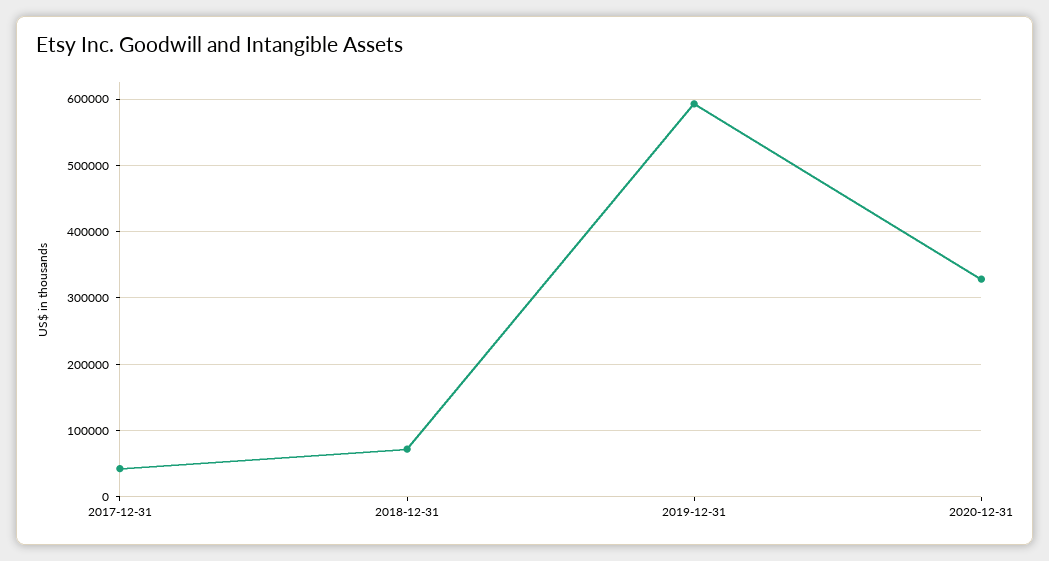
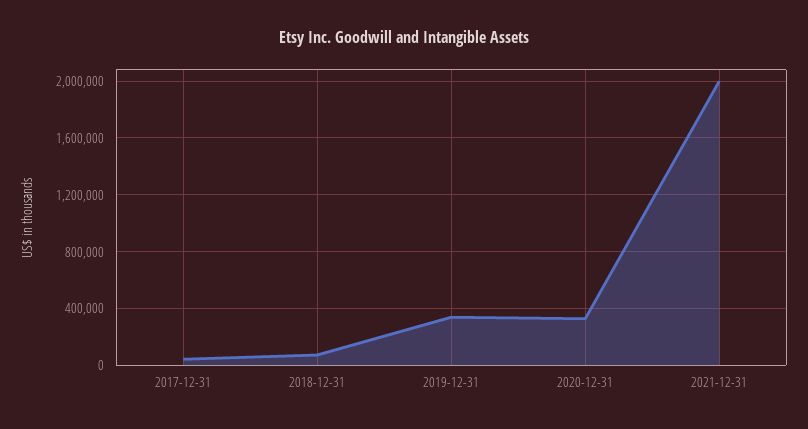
2019-12-31: 590000 -> 350000
2021-12-31: none -> 2000000

